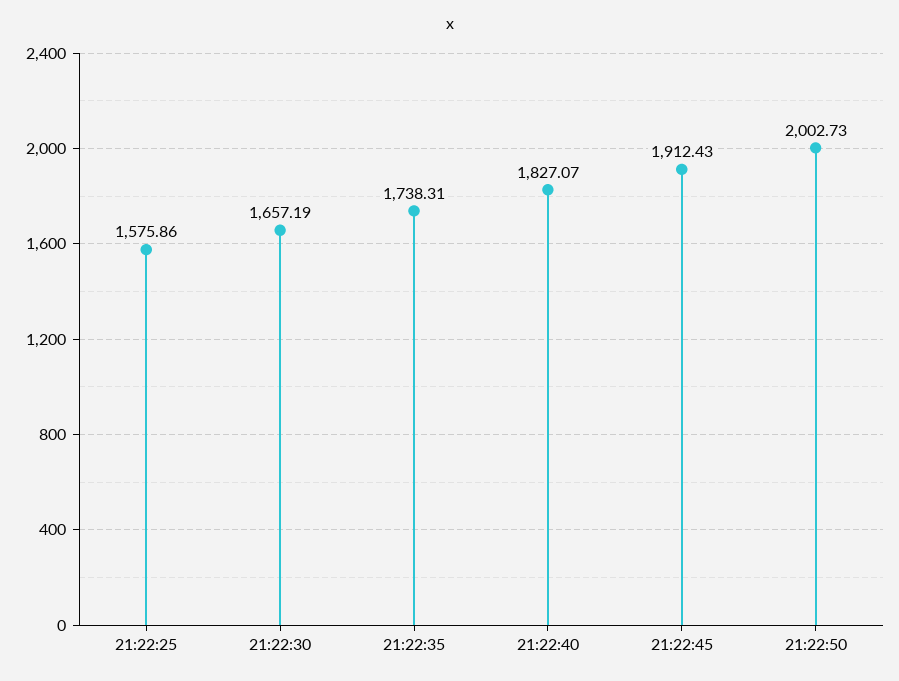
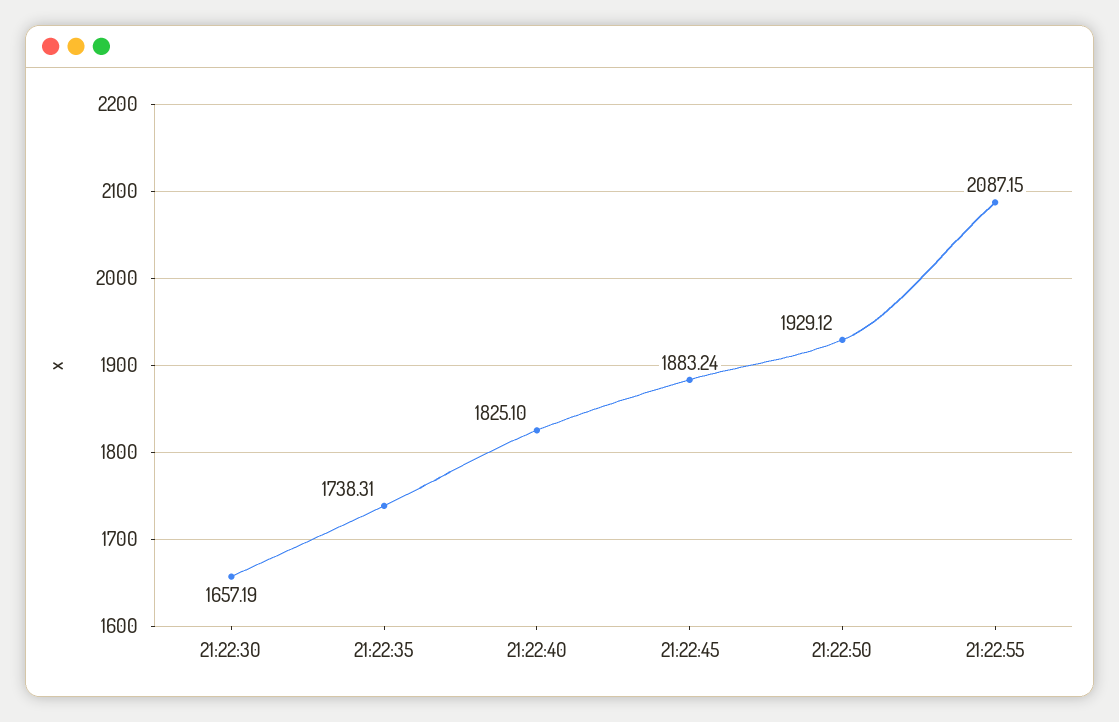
21:22:25: 1575.86 -> none
21:22:40: 1827.07 -> 1825.1
21:22:45: 1912.43 -> 1883.24
21:22:50: 2002.73 -> 1929.12
21:22:55: none -> 2087.15

